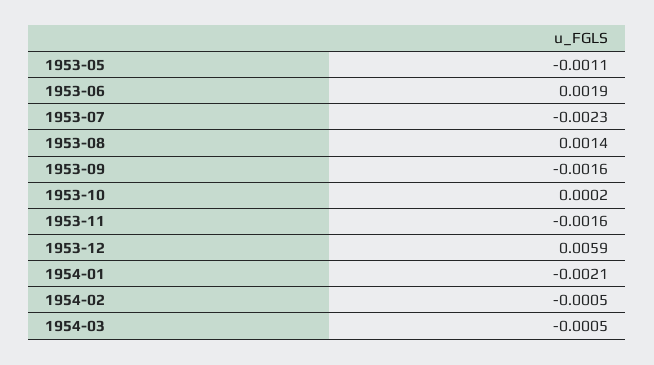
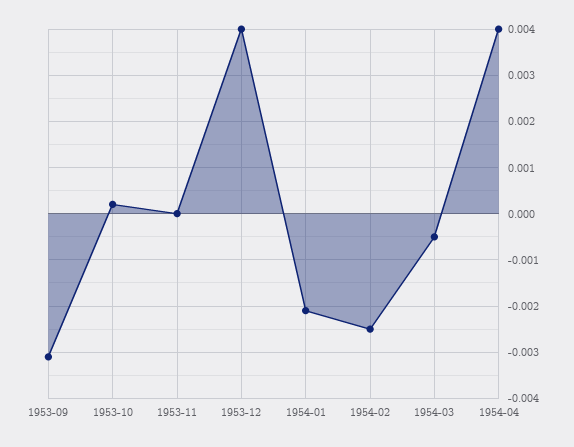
1953-05: -0.0011 -> none
1953-06: 0.0019 -> none
1953-07: -0.0023 -> none
1953-08: 0.0014 -> none
1953-09: -0.0016 -> -0.003
1953-11: -0.0016 -> 0
1953-12: 0.0059 -> 0.004
1954-02: -0.0005 -> -0.0025
1954-04: none -> 0.004

